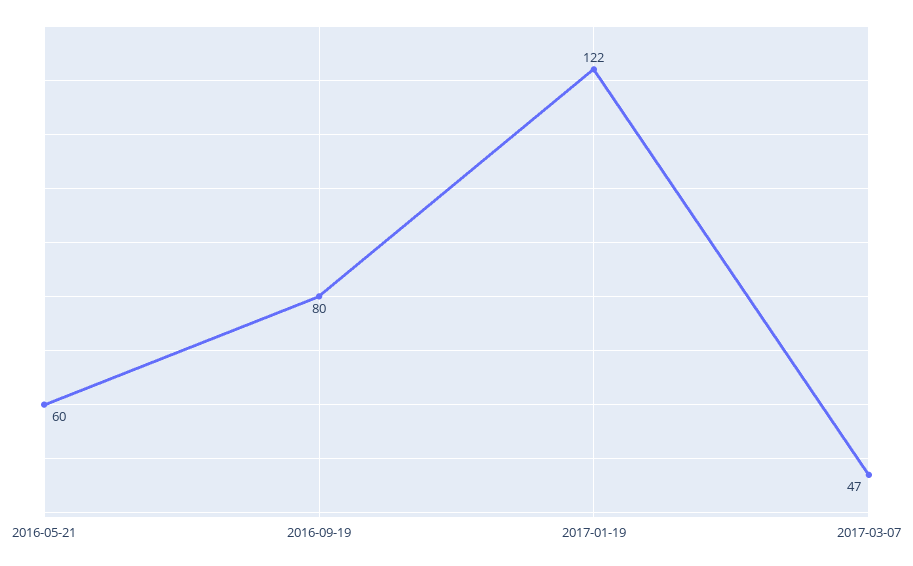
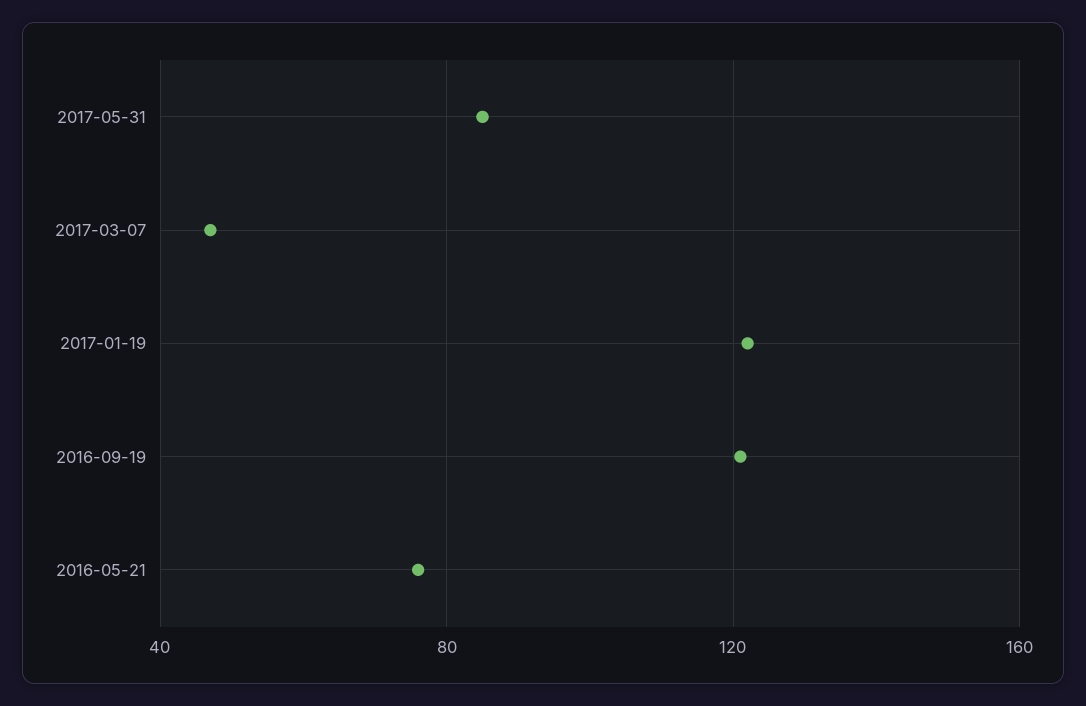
2016-05-21: 60 -> 75
2016-09-19: 80 -> 120
2017-05-31: none -> 85

